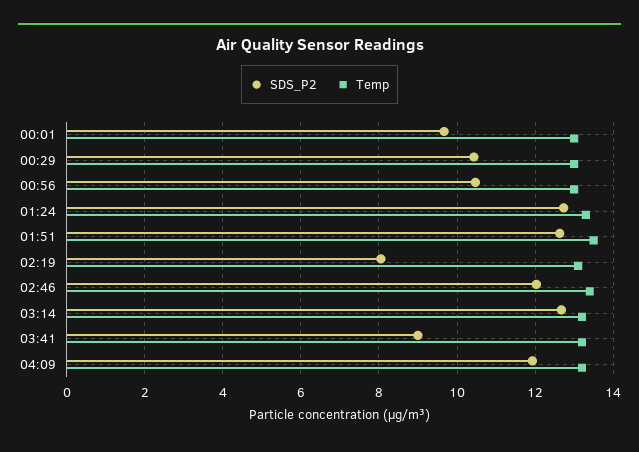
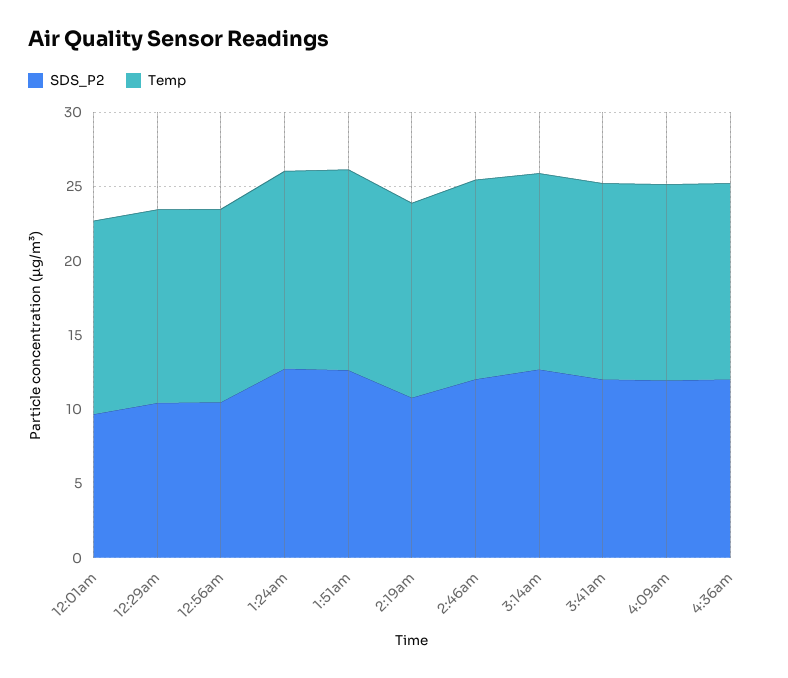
SDS_P2, 02:19: 8 -> 11
SDS_P2, 03:41: 9 -> 12
SDS_P2, 4:36am: none -> 12
Temp, 4:36am: none -> 13

